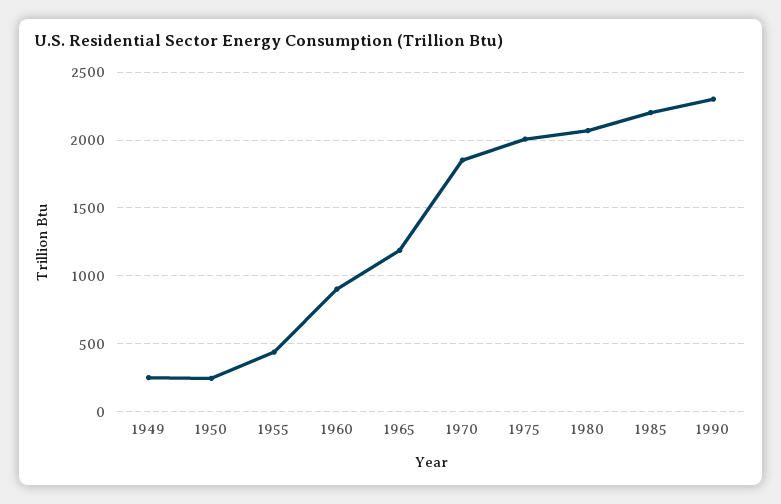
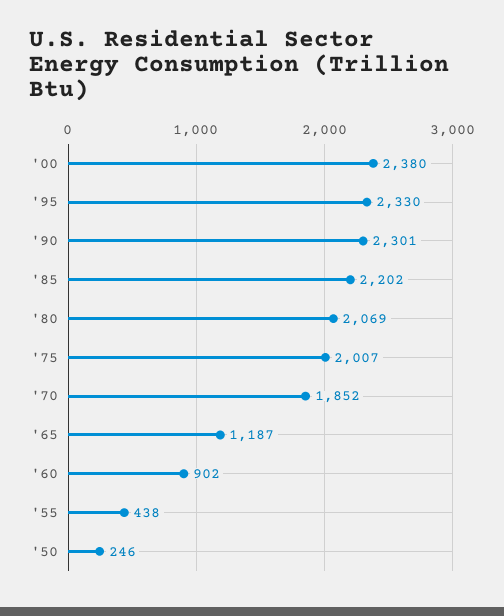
1949: 250 -> none
'00: none -> 2380
'95: none -> 2330

